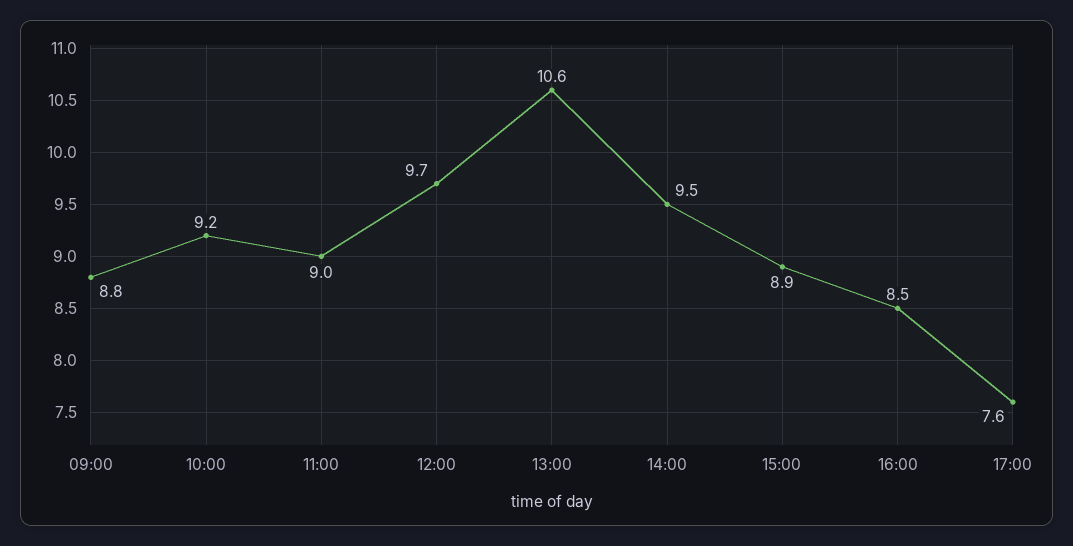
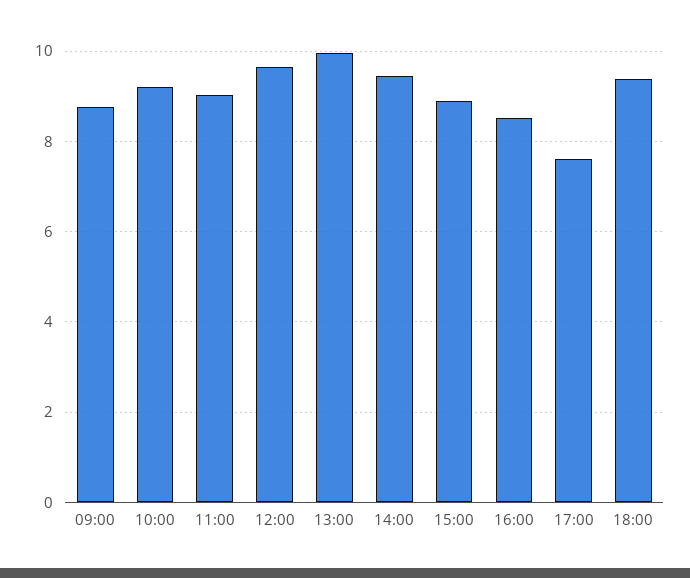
13:00: 10.6 -> 10
18:00: none -> 9.4

